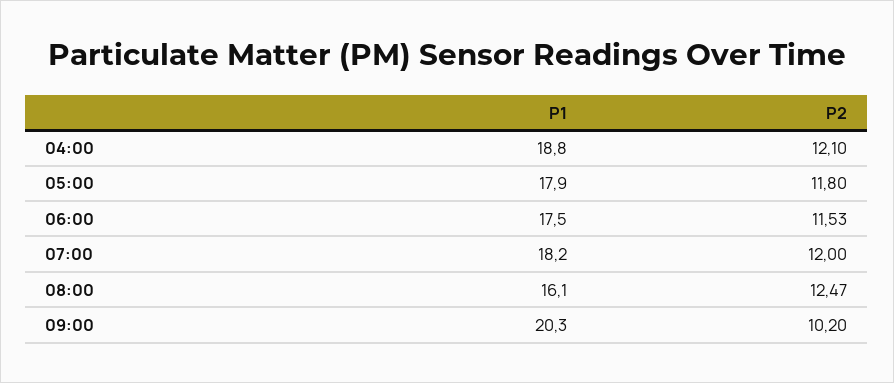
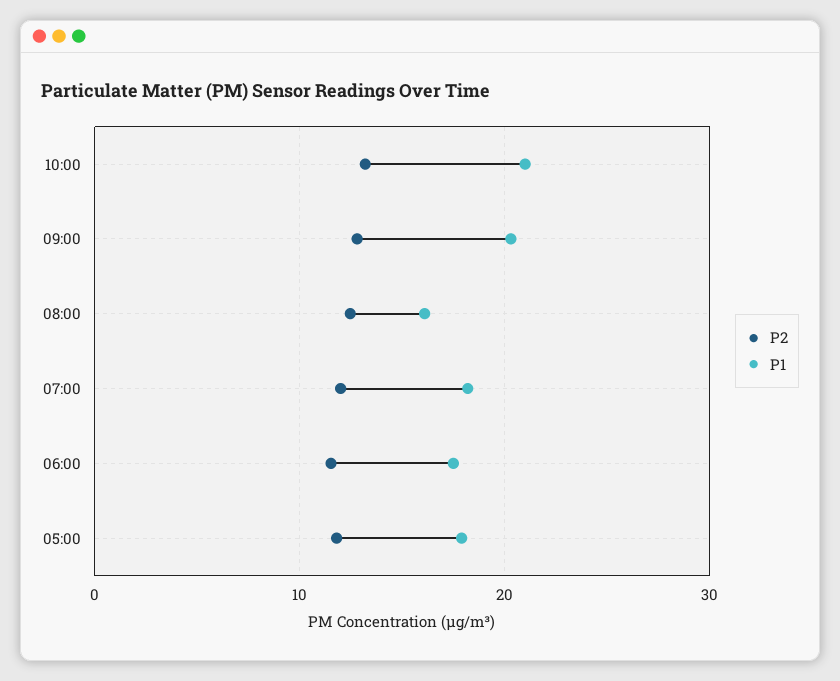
P1, 04:00: 18.8 -> none
P2, 04:00: 12.1 -> none
P2, 09:00: 10.2 -> 13
P2, 10:00: none -> 13
P1, 10:00: none -> 21

